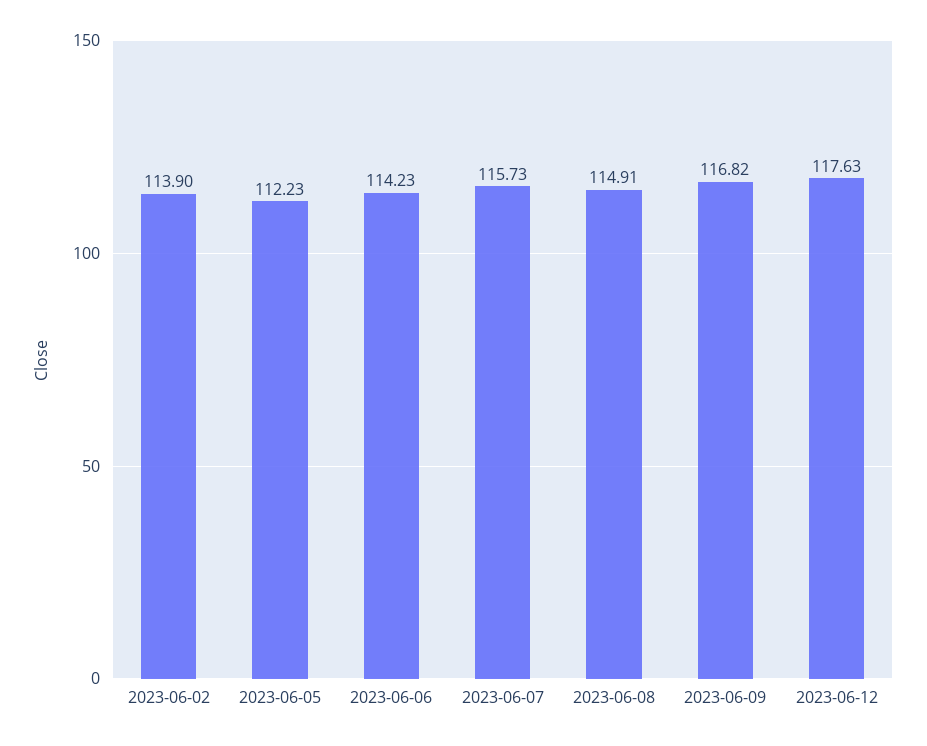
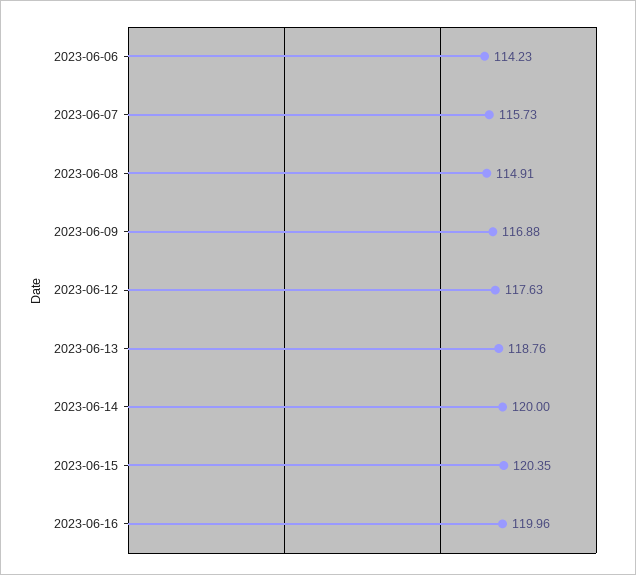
2023-06-02: 113.9 -> none
2023-06-05: 112.23 -> none
2023-06-09: 116.82 -> 116.88
2023-06-13: none -> 118.76
2023-06-14: none -> 120
2023-06-15: none -> 120.35
2023-06-16: none -> 119.96

